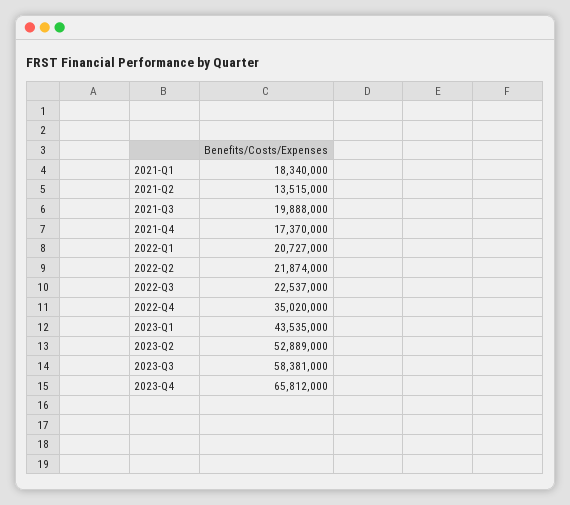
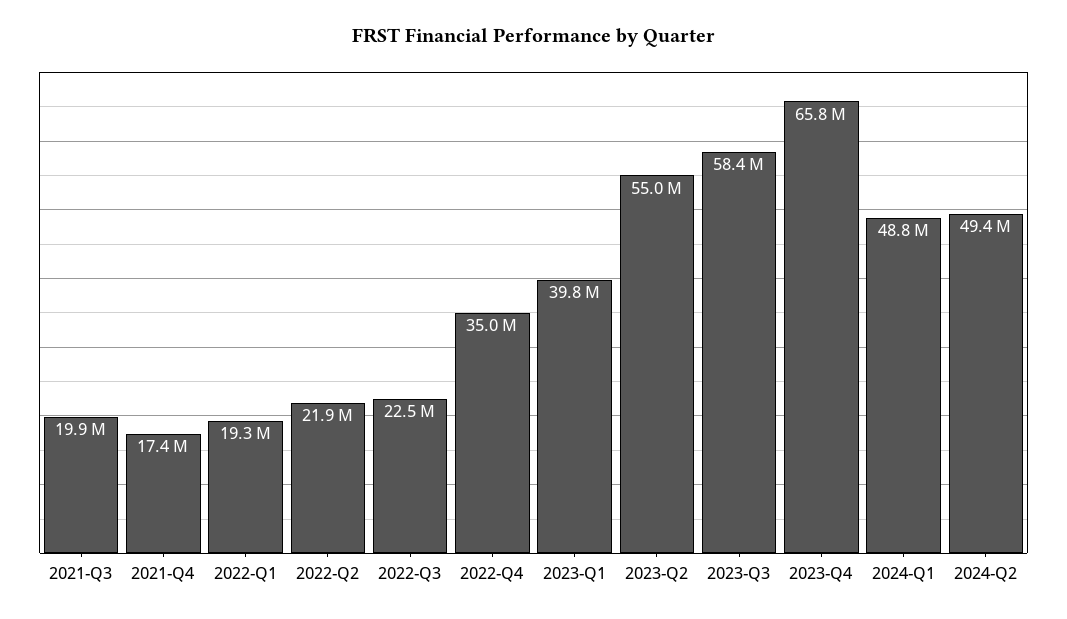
2021-Q1: 18340000 -> none
2021-Q2: 13515000 -> none
2022-Q1: 20727000 -> 19300000
2023-Q1: 43535000 -> 39800000
2023-Q2: 52889000 -> 55000000
2024-Q1: none -> 48800000
2024-Q2: none -> 49400000

